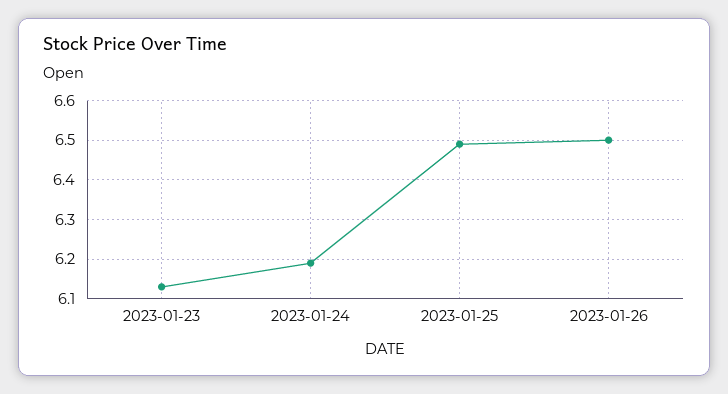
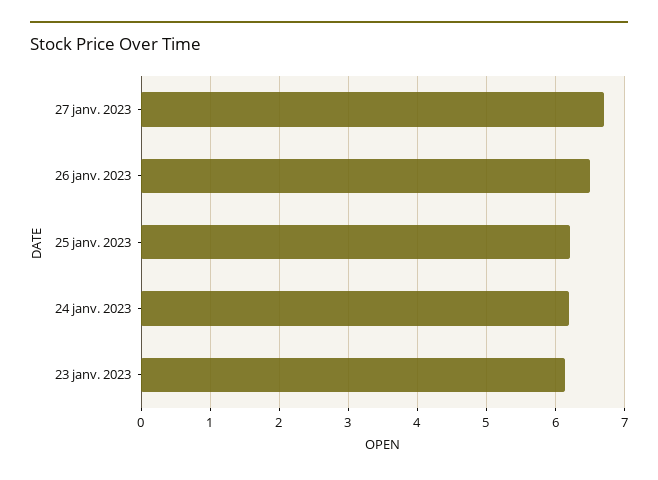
2023-01-25: 6.5 -> 6.2
27 janv. 2023: none -> 6.7

